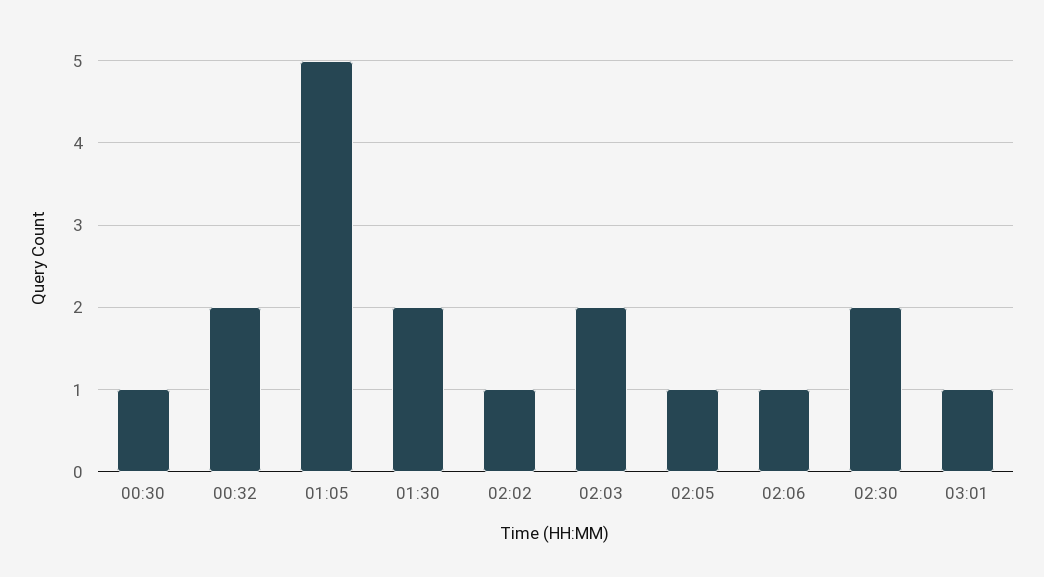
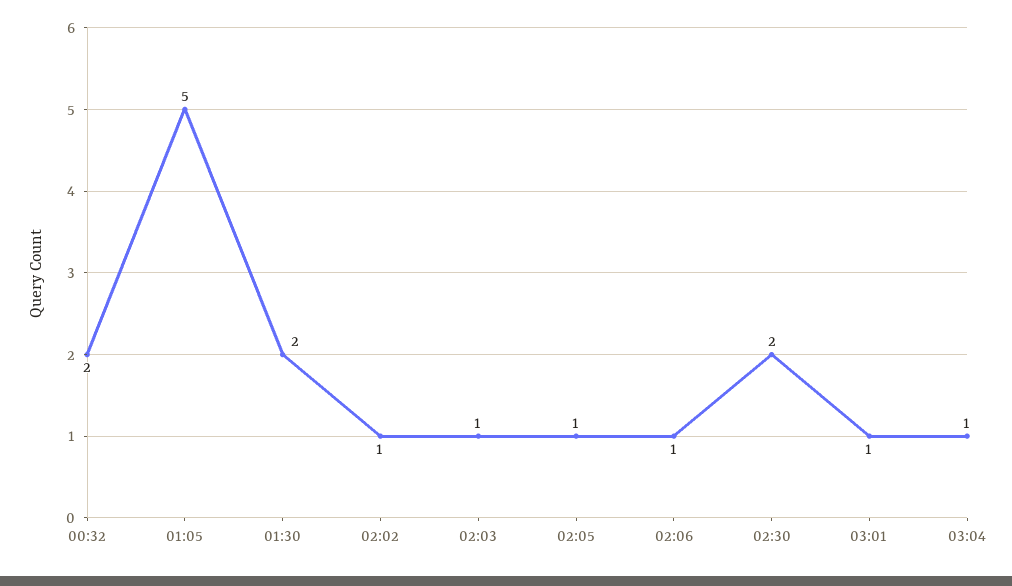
00:30: 1 -> none
02:03: 2 -> 1
03:04: none -> 1

